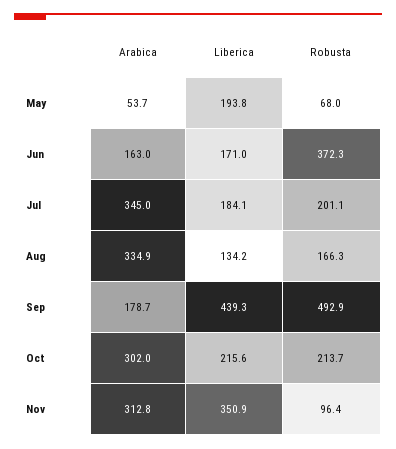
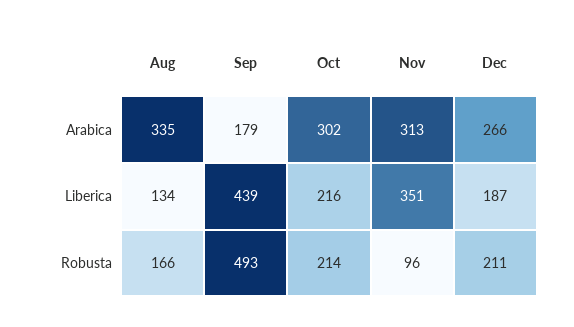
Arabica, May: 53.7 -> none
Liberica, May: 193.8 -> none
Robusta, May: 68 -> none
Arabica, Jun: 163 -> none
Liberica, Jun: 171 -> none
Robusta, Jun: 372.3 -> none
Arabica, Jul: 345 -> none
Liberica, Jul: 184.1 -> none
Robusta, Jul: 201.1 -> none
Arabica, Dec: none -> 266
Liberica, Dec: none -> 187
Robusta, Dec: none -> 211

